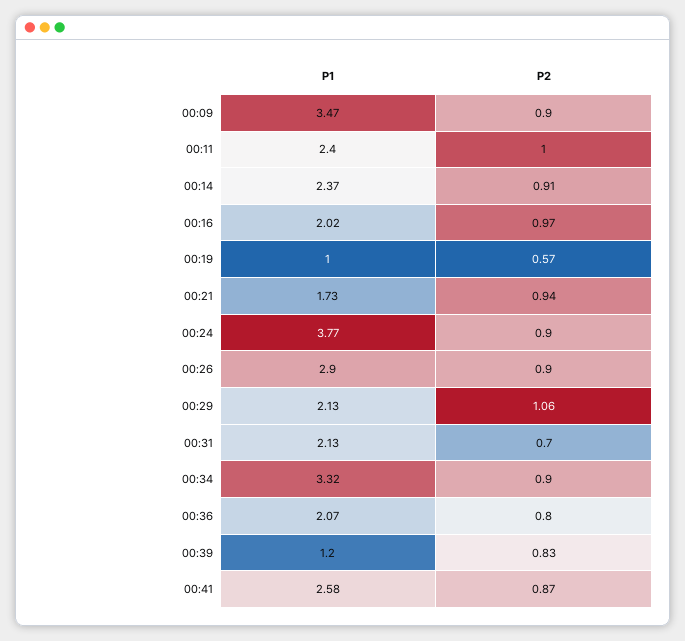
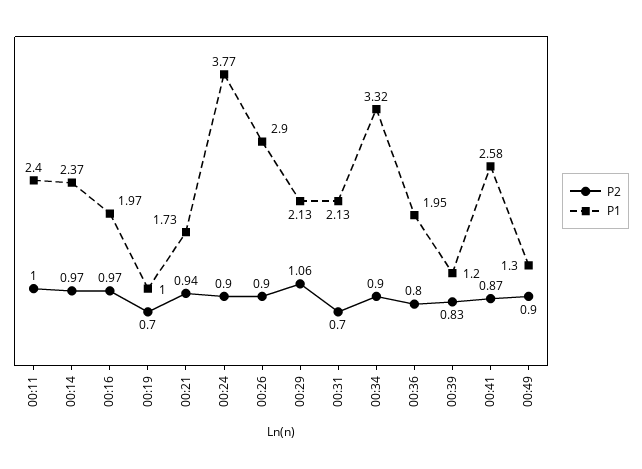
P1, 00:09: 3.47 -> none
P2, 00:09: 0.9 -> none
P2, 00:14: 0.91 -> 0.97
P1, 00:16: 2.02 -> 1.97
P2, 00:19: 0.57 -> 0.7
P1, 00:36: 2.07 -> 1.95
P2, 00:49: none -> 0.9
P1, 00:49: none -> 1.3

